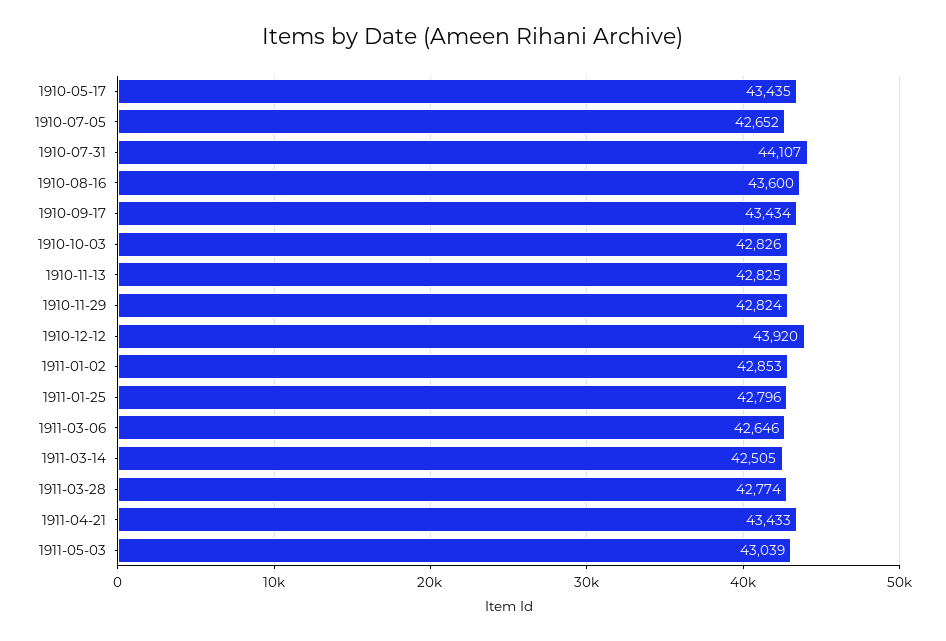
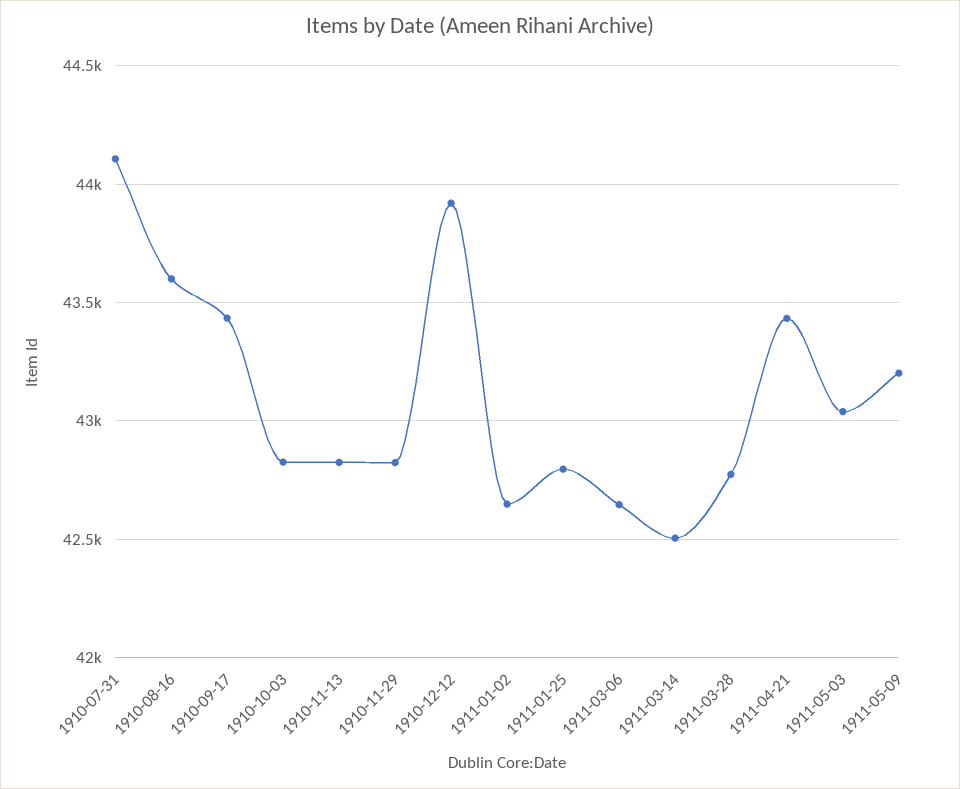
1910-05-17: 43435 -> none
1910-07-05: 42652 -> none
1911-01-02: 42853 -> 42650
1911-05-09: none -> 43200

